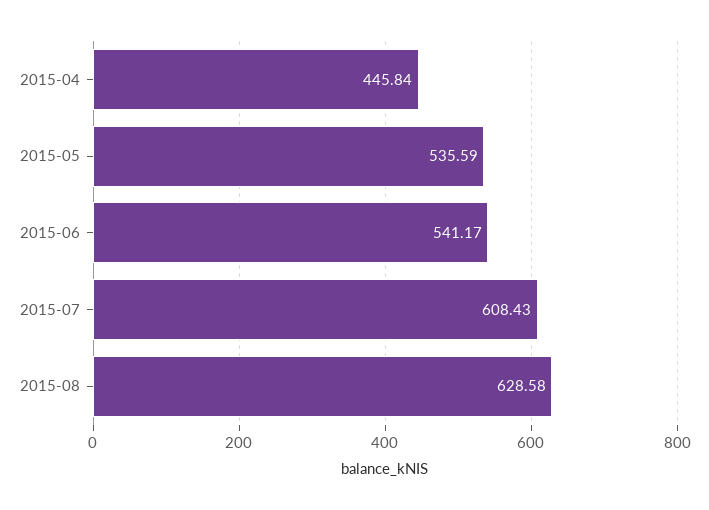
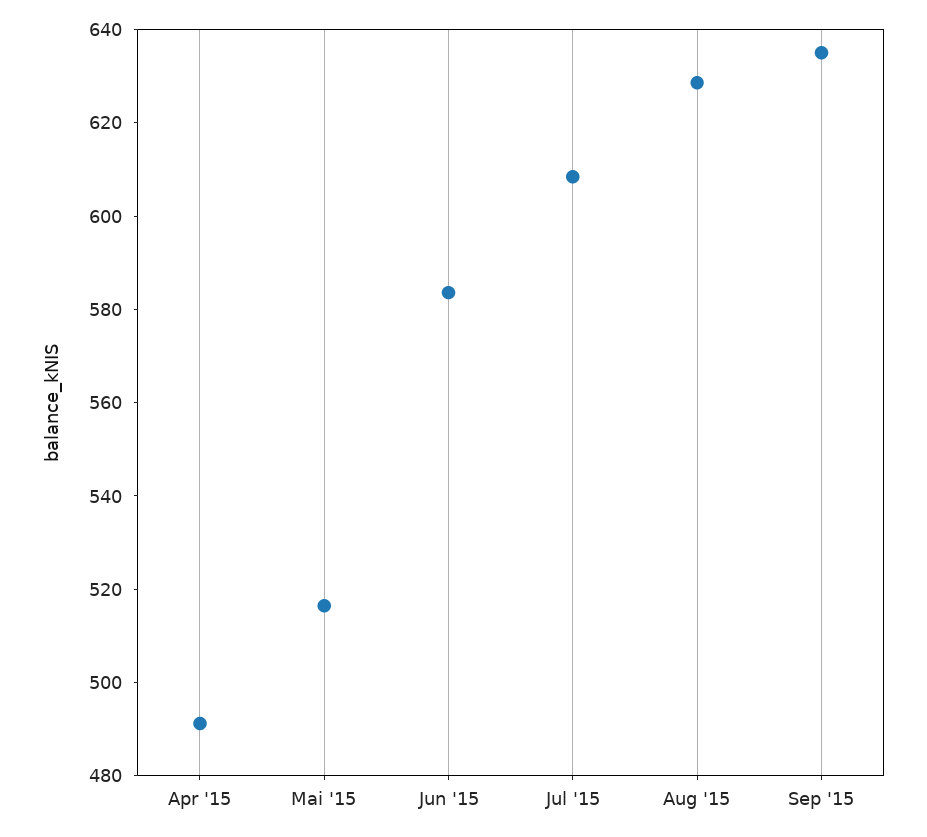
2015-04: 445.84 -> 490
2015-05: 535.59 -> 515
2015-06: 541.17 -> 585
Sep '15: none -> 635

